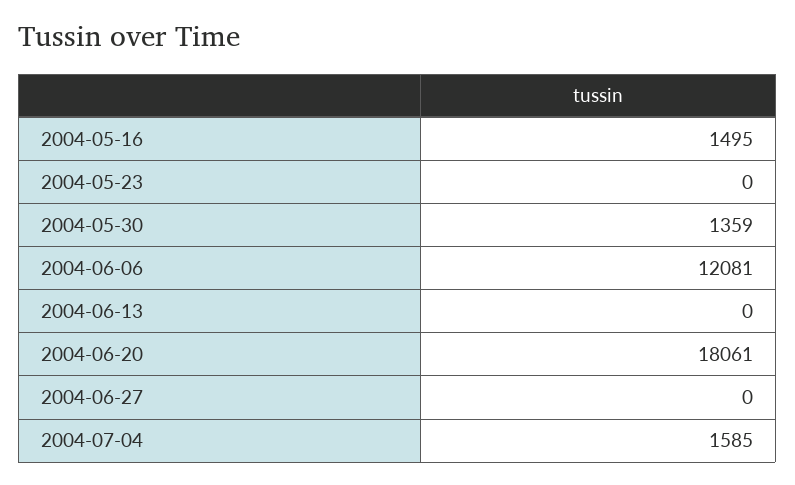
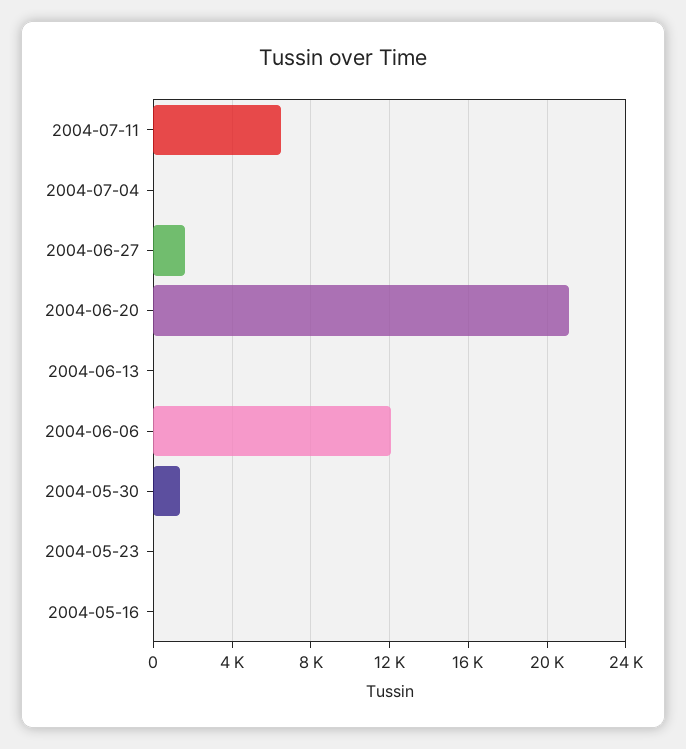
2004-05-16: 1495 -> 0
2004-06-20: 18061 -> 21000
2004-06-27: 0 -> 1500
2004-07-04: 1585 -> 0
2004-07-11: none -> 6500

